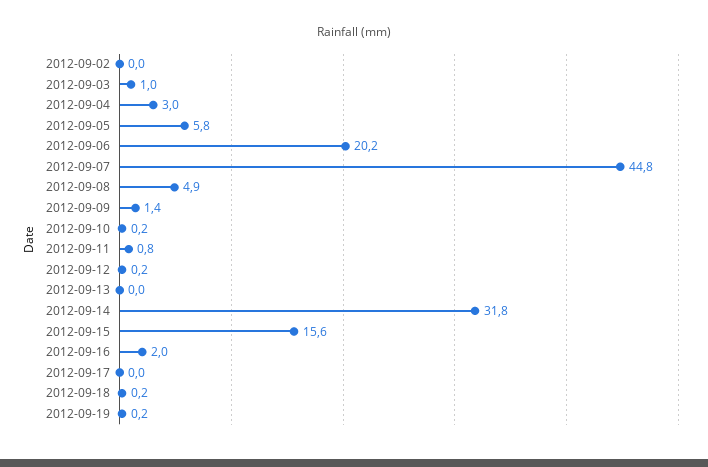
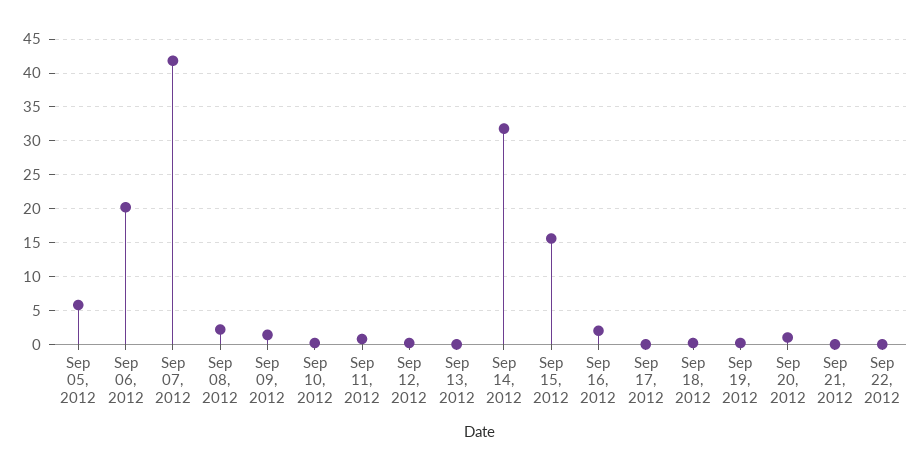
2012-09-02: 0 -> none
2012-09-03: 1 -> none
2012-09-04: 3 -> none
2012-09-07: 44.8 -> 42
2012-09-08: 4.9 -> 2
Sep 20, 2012: none -> 1
Sep 21, 2012: none -> 0
Sep 22, 2012: none -> 0

